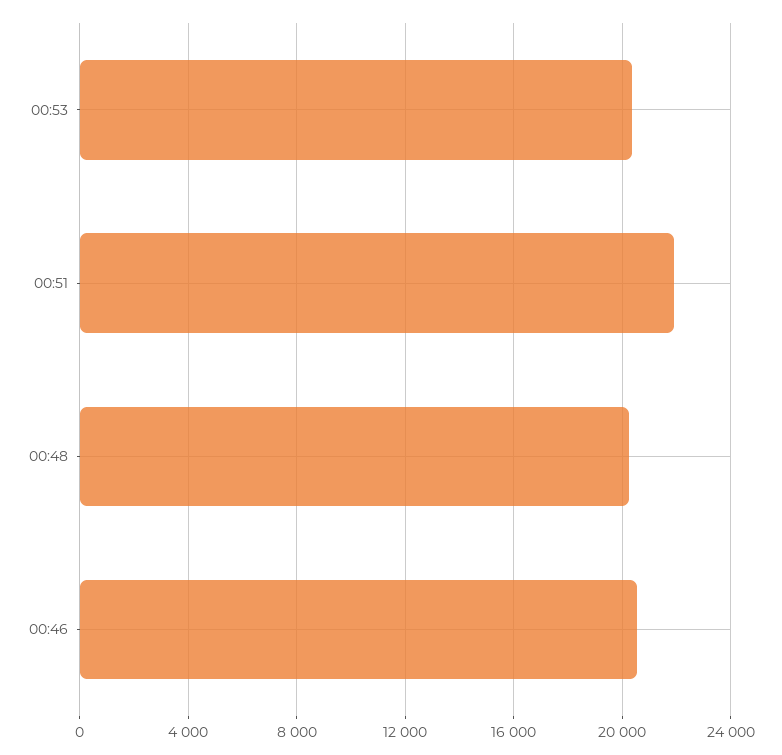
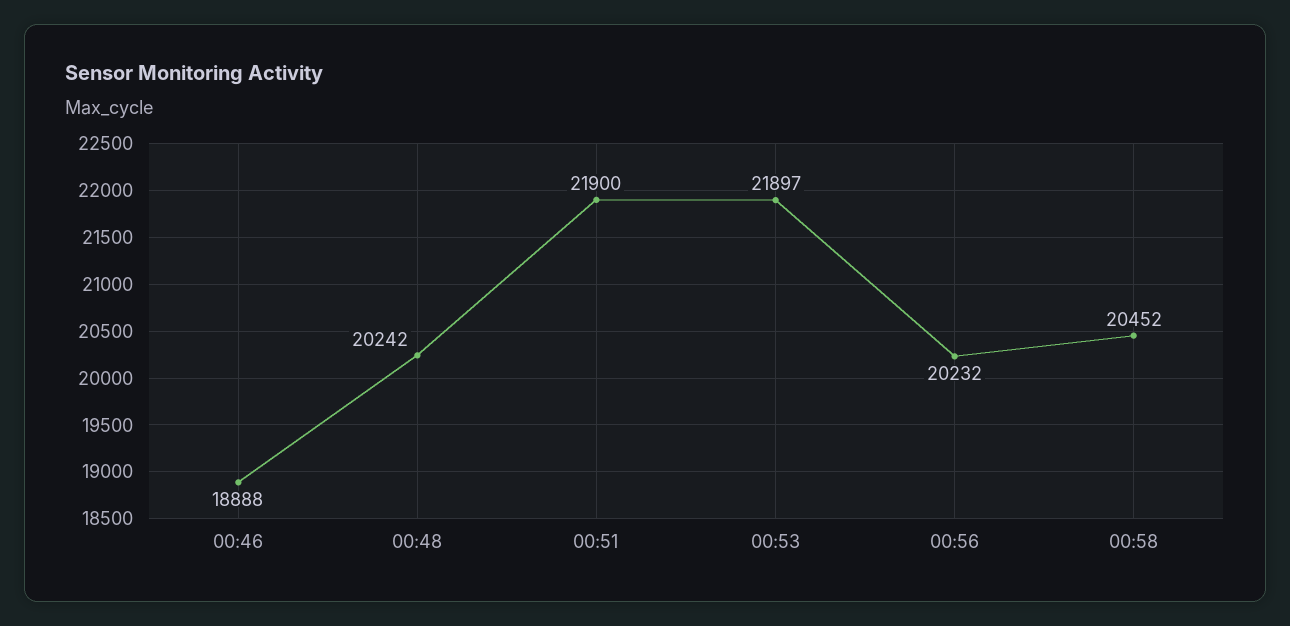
00:53: 20500 -> 21897
00:46: 20500 -> 18888
00:56: none -> 20232
00:58: none -> 20452

